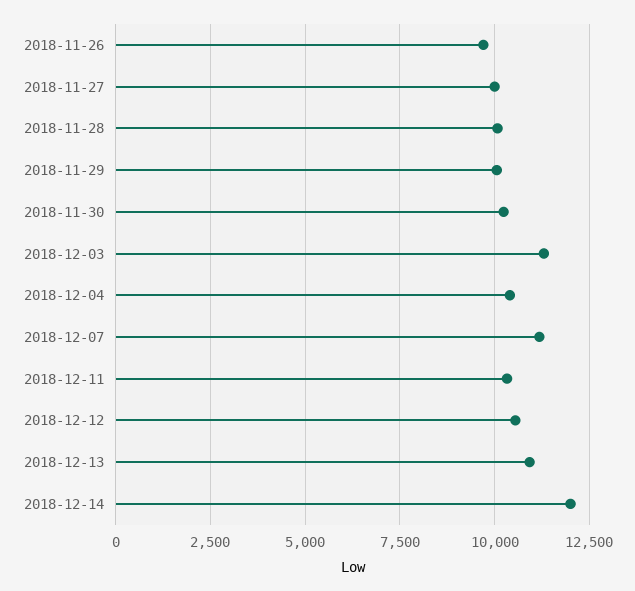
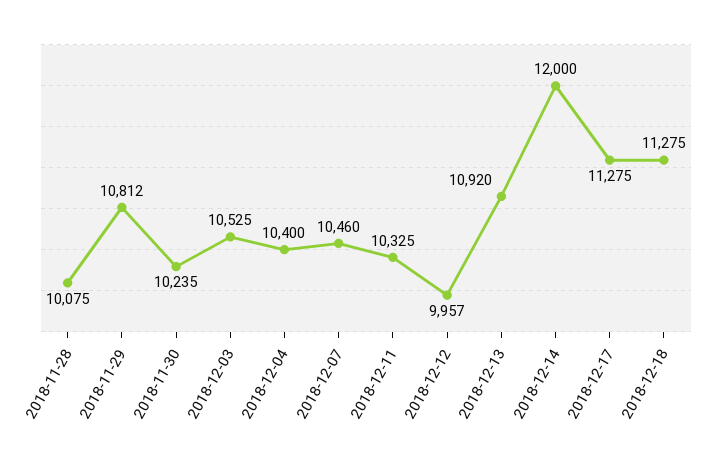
2018-11-26: 9750 -> none
2018-11-27: 10000 -> none
2018-11-29: 10000 -> 10812
2018-12-03: 11250 -> 10525
2018-12-07: 11250 -> 10460
2018-12-12: 10500 -> 9957
2018-12-17: none -> 11275
2018-12-18: none -> 11275

